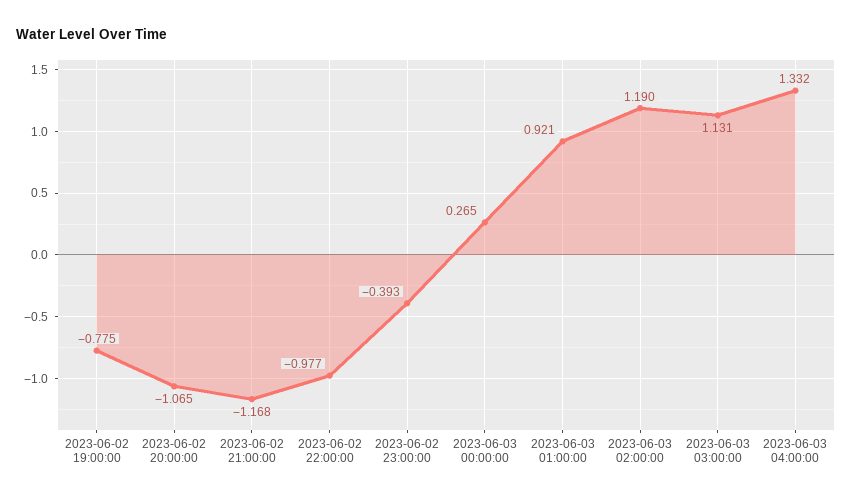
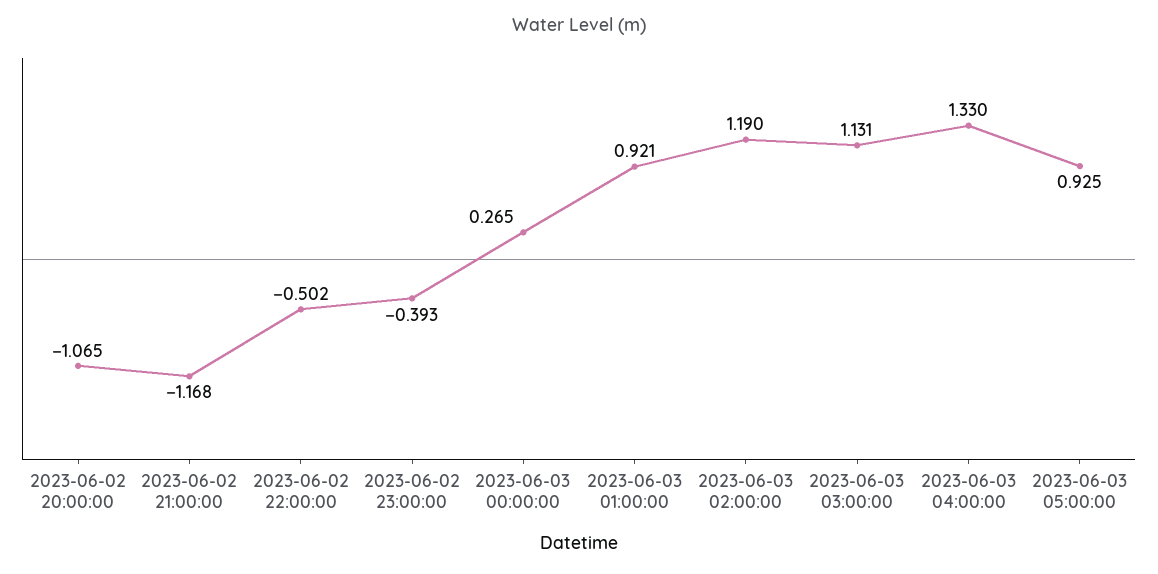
2023-06-02 19:00:00: -0.775 -> none
2023-06-02 22:00:00: -0.977 -> -0.502
2023-06-03 04:00:00: 1.332 -> 1.33
2023-06-03 05:00:00: none -> 0.925

